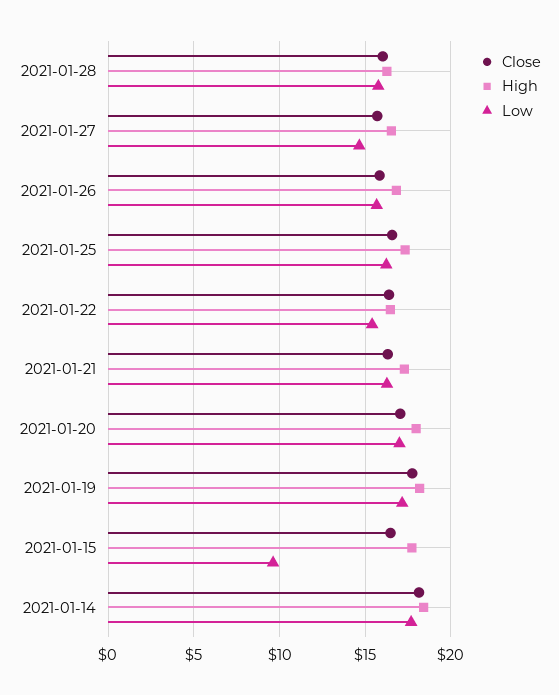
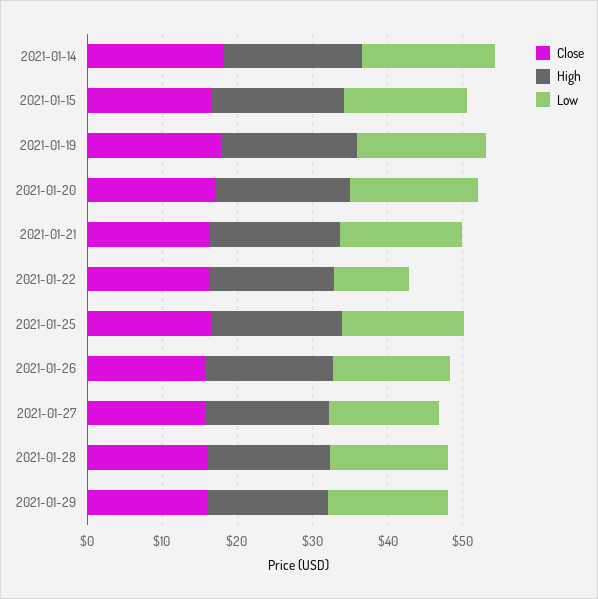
Low, 2021-01-22: 15.5 -> 10
Low, 2021-01-15: 9.5 -> 16
Close, 2021-01-29: none -> 16
High, 2021-01-29: none -> 16
Low, 2021-01-29: none -> 16

